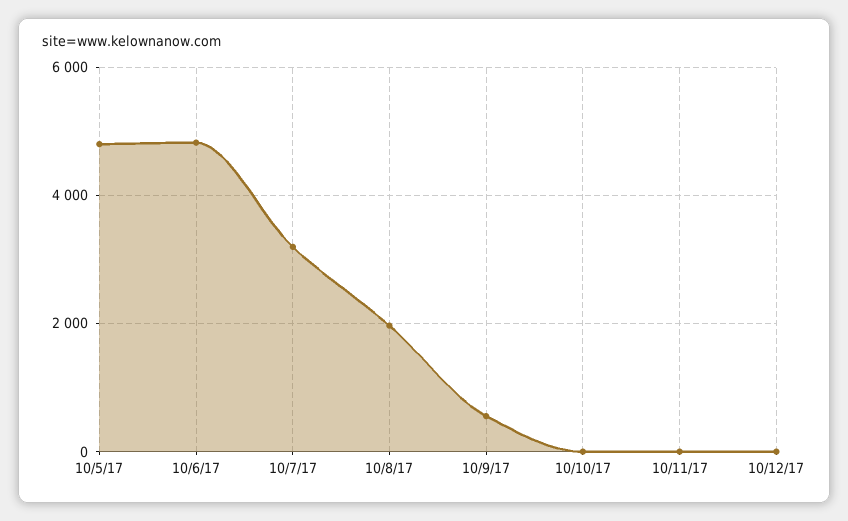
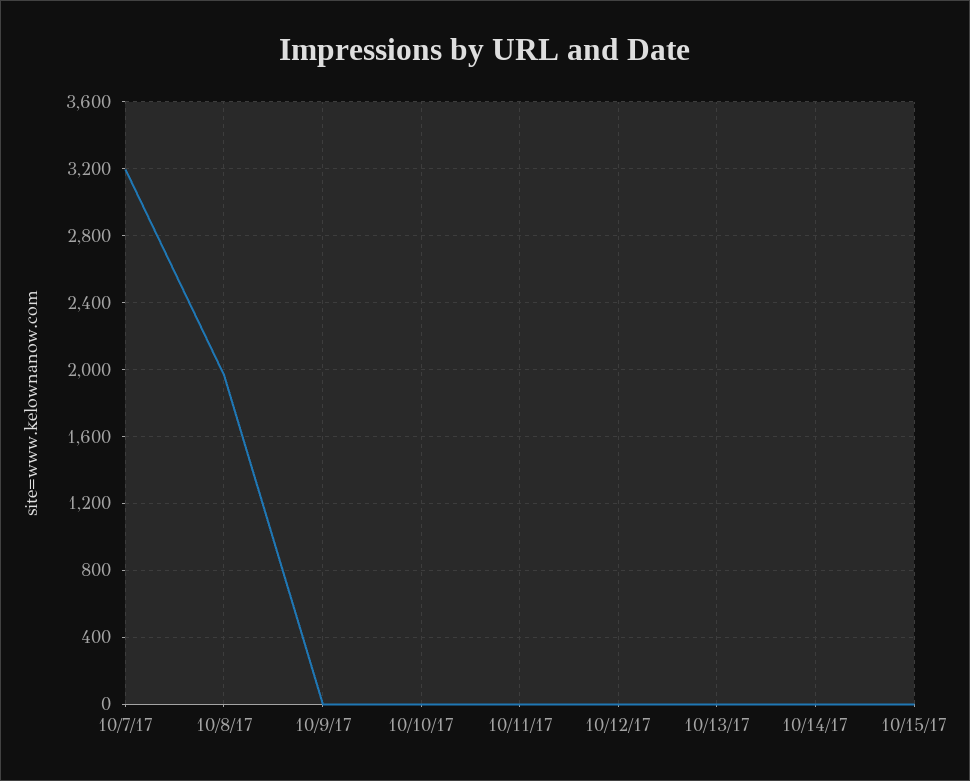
10/5/17: 4800 -> none
10/6/17: 4800 -> none
10/9/17: 600 -> 0
10/13/17: none -> 0
10/14/17: none -> 0
10/15/17: none -> 0

